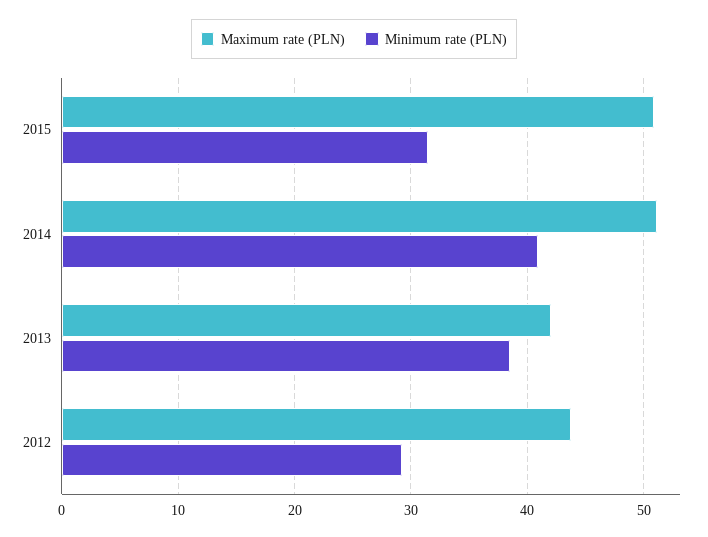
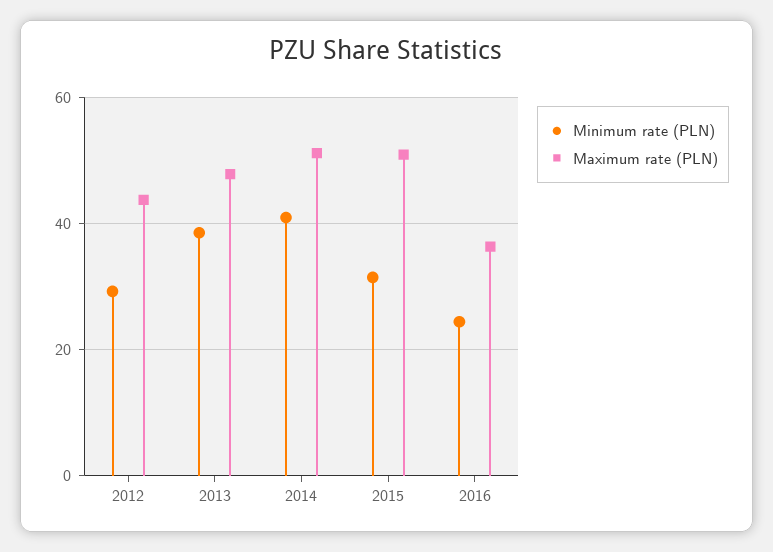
Maximum rate (PLN), 2013: 42 -> 48
Minimum rate (PLN), 2016: none -> 24
Maximum rate (PLN), 2016: none -> 36

